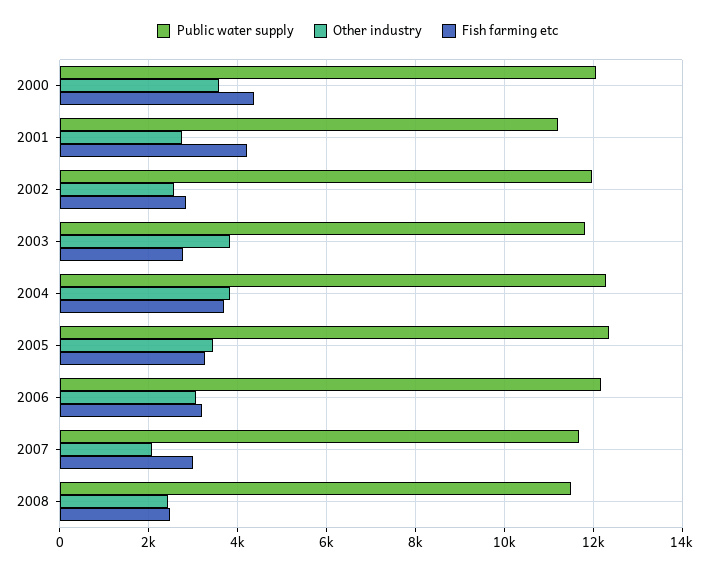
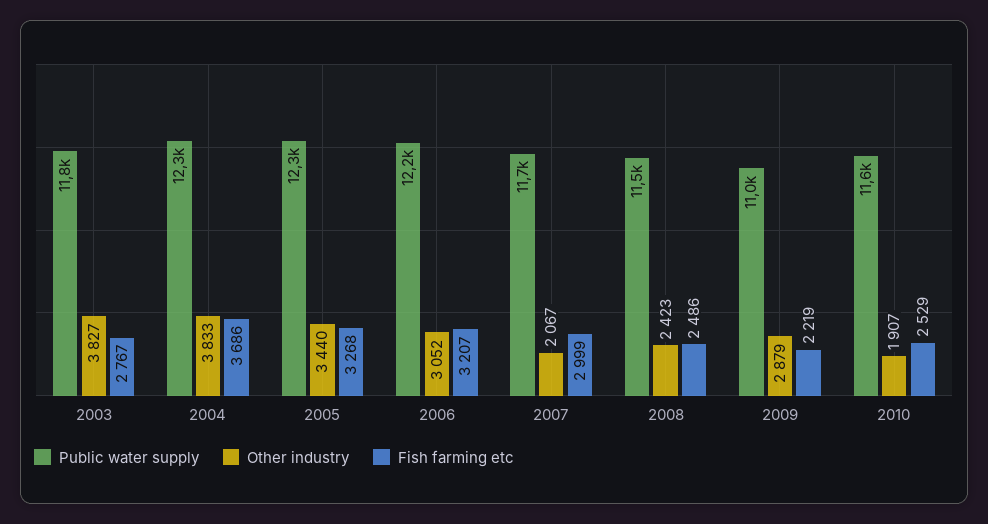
Public water supply, 2000: 12000 -> none
Other industry, 2000: 3600 -> none
Fish farming etc, 2000: 4400 -> none
Public water supply, 2001: 11200 -> none
Other industry, 2001: 2800 -> none
Fish farming etc, 2001: 4200 -> none
Public water supply, 2002: 12000 -> none
Other industry, 2002: 2600 -> none
Fish farming etc, 2002: 2800 -> none
Public water supply, 2009: none -> 11000
Other industry, 2009: none -> 2879
Fish farming etc, 2009: none -> 2219
Public water supply, 2010: none -> 11600
Other industry, 2010: none -> 1907
Fish farming etc, 2010: none -> 2529

